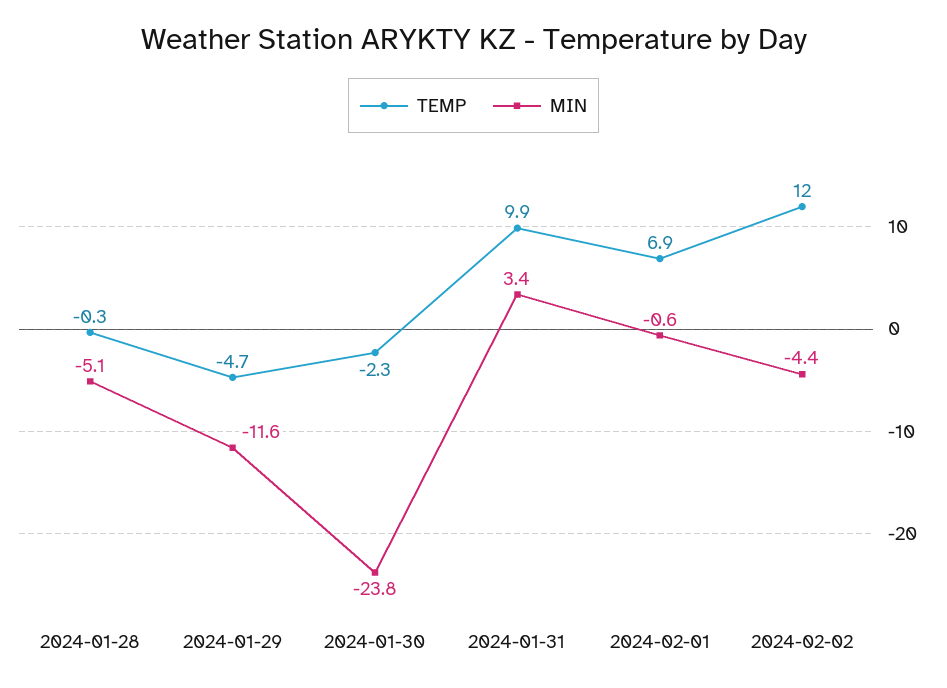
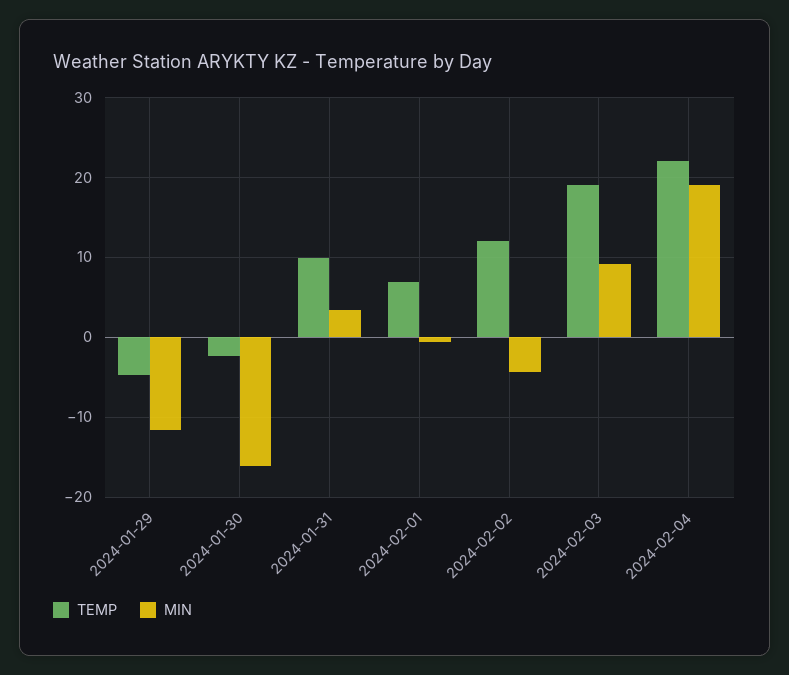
TEMP, 2024-01-28: -0.3 -> none
MIN, 2024-01-28: -5.1 -> none
MIN, 2024-01-30: -23.8 -> -16
TEMP, 2024-02-03: none -> 19
MIN, 2024-02-03: none -> 9
TEMP, 2024-02-04: none -> 22
MIN, 2024-02-04: none -> 19

